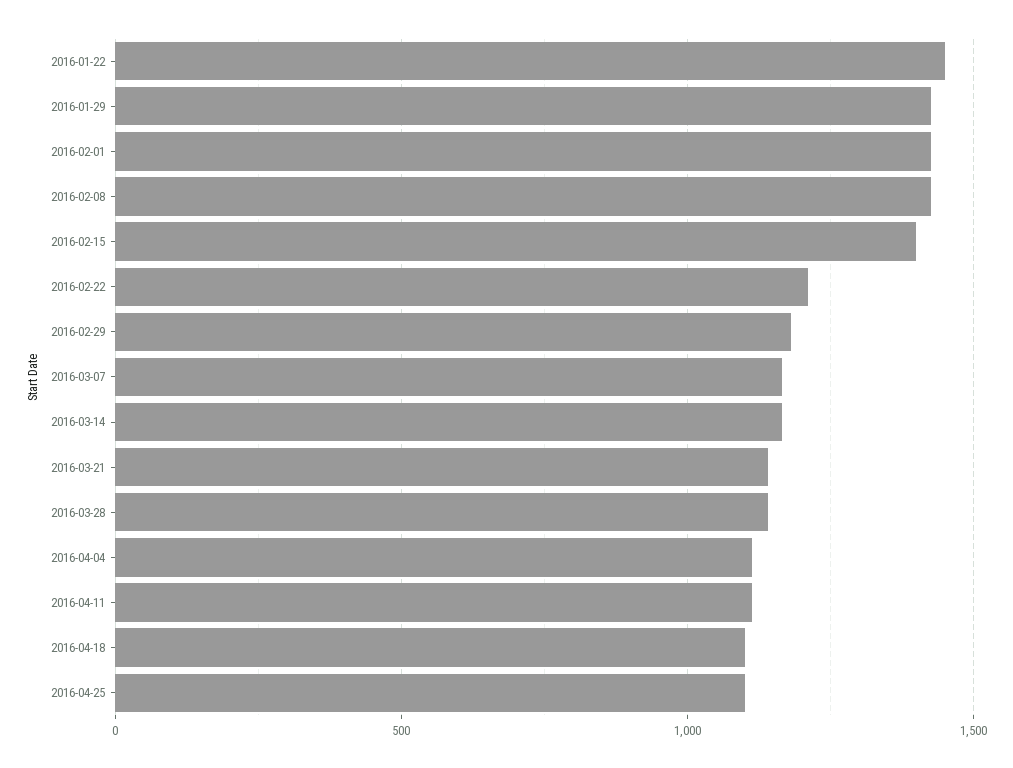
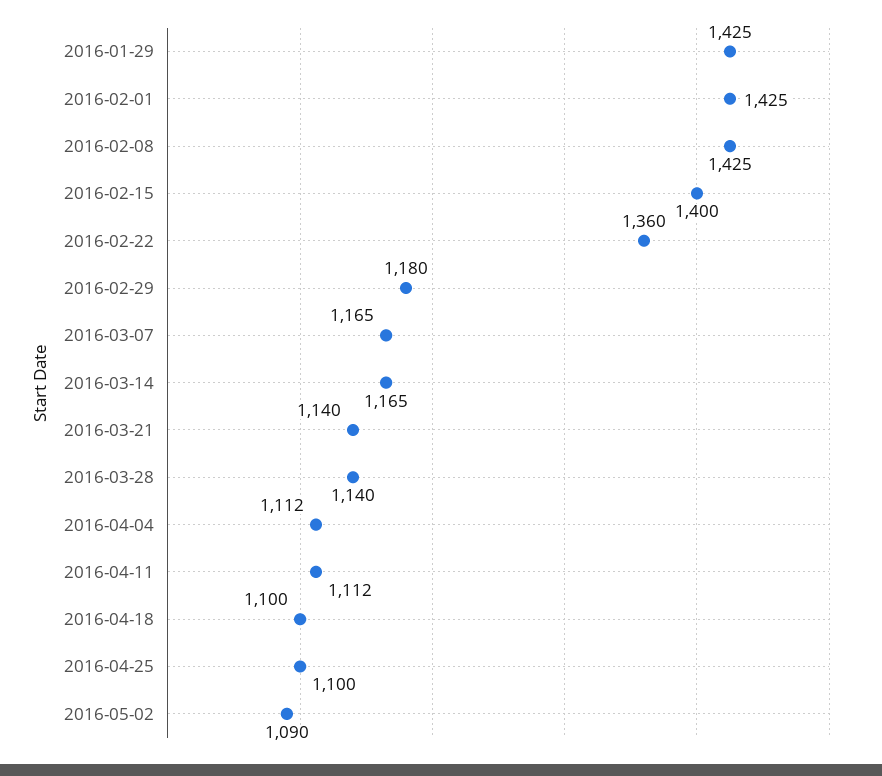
2016-01-22: 1450 -> none
2016-02-22: 1200 -> 1360
2016-05-02: none -> 1090

